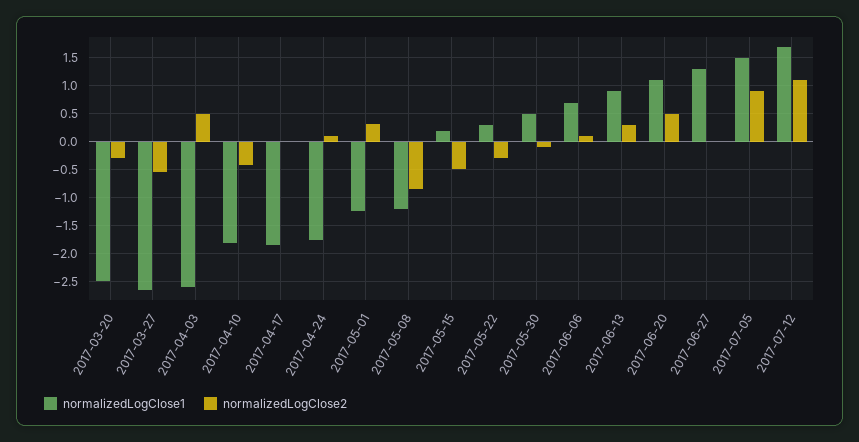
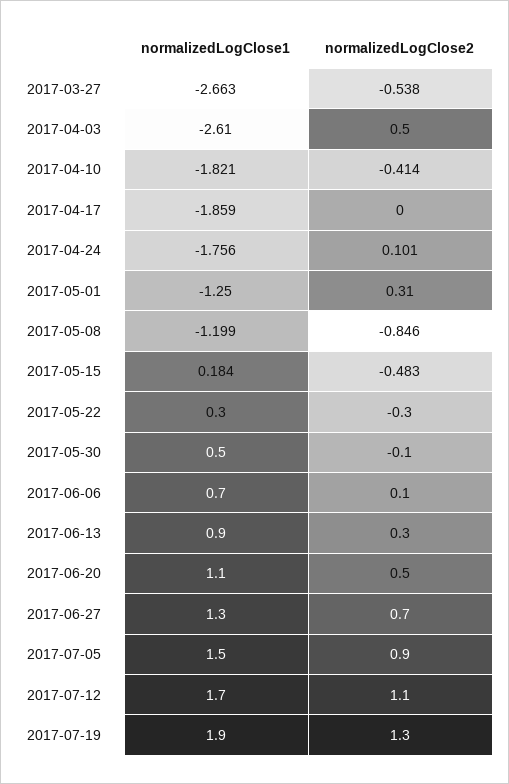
normalizedLogClose1, 2017-03-20: -2.5 -> none
normalizedLogClose2, 2017-03-20: -0.25 -> none
normalizedLogClose2, 2017-06-27: 0 -> 0.7
normalizedLogClose1, 2017-07-19: none -> 1.9
normalizedLogClose2, 2017-07-19: none -> 1.3

